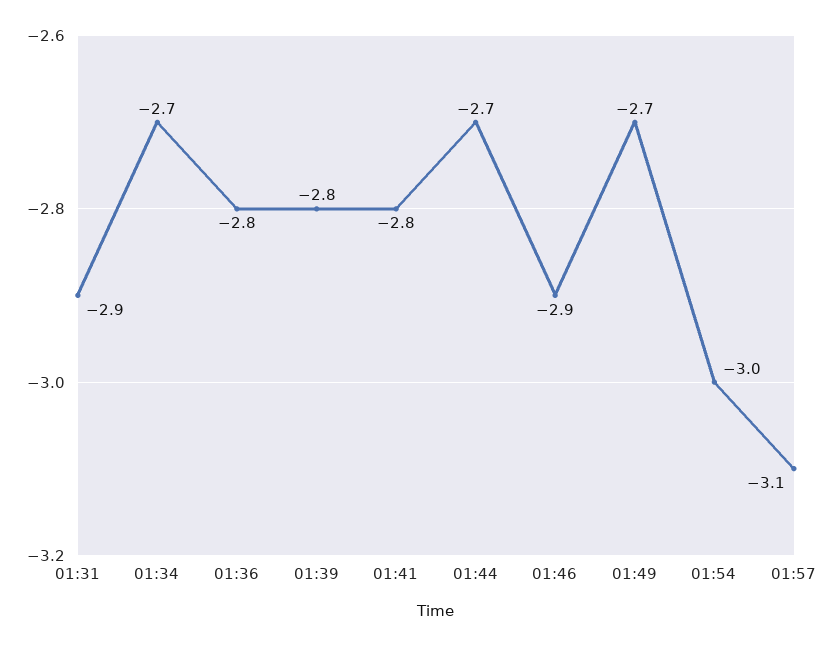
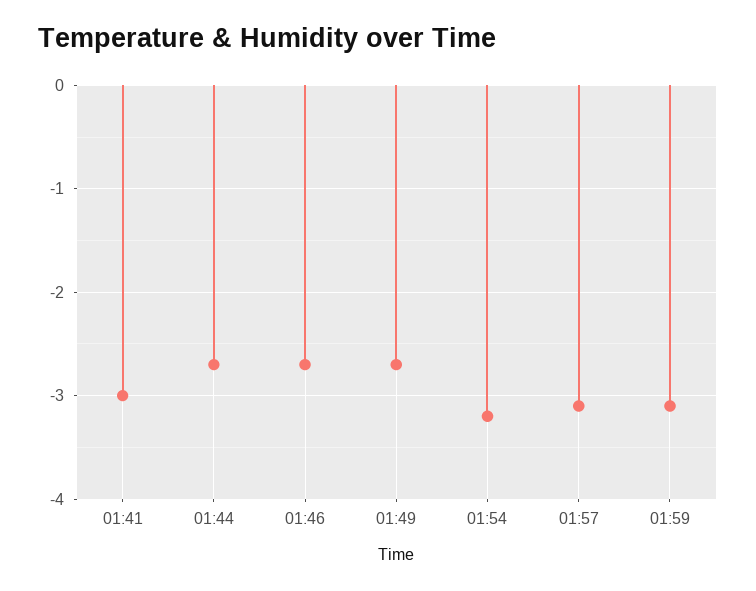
01:31: -2.9 -> none
01:34: -2.7 -> none
01:36: -2.8 -> none
01:39: -2.8 -> none
01:41: -2.8 -> -3
01:46: -2.9 -> -2.7
01:54: -3 -> -3.2
01:59: none -> -3.1

